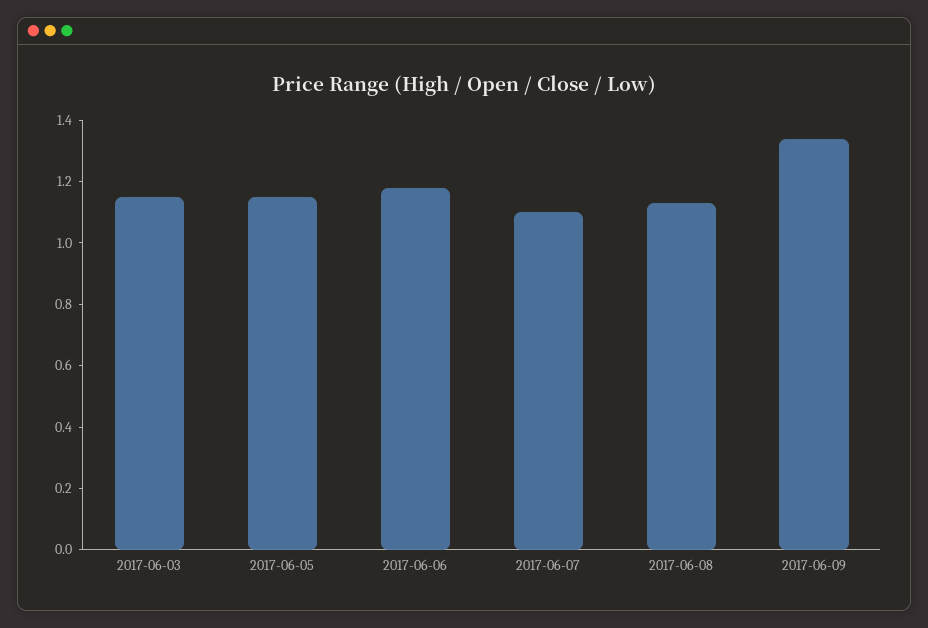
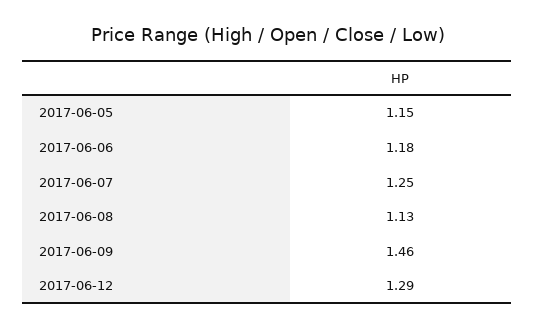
2017-06-03: 1.15 -> none
2017-06-07: 1.1 -> 1.25
2017-06-09: 1.35 -> 1.46
2017-06-12: none -> 1.29

